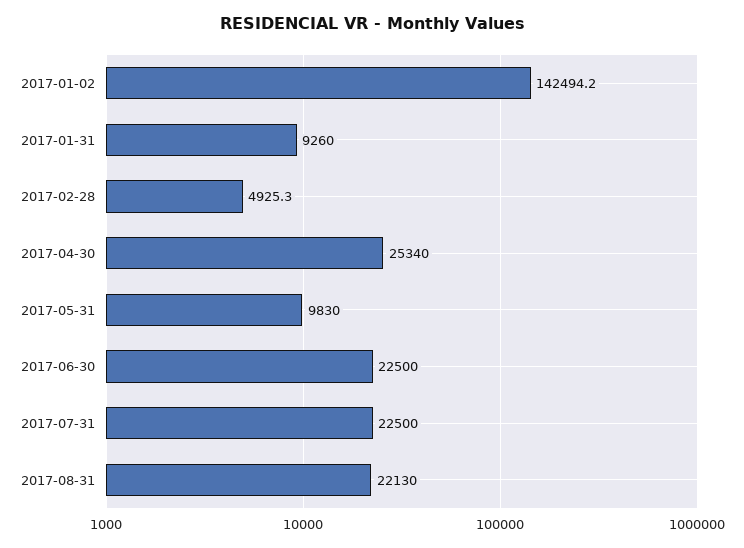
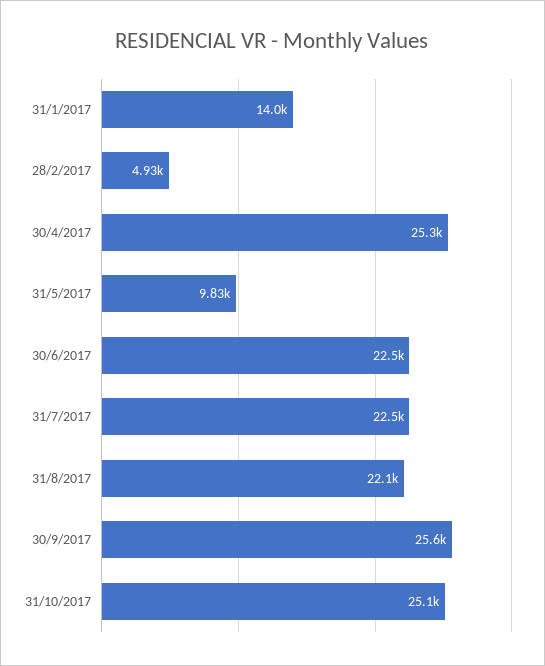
2017-01-02: 142494.2 -> none
2017-01-31: 9260 -> 14000
30/9/2017: none -> 25600
31/10/2017: none -> 25100

